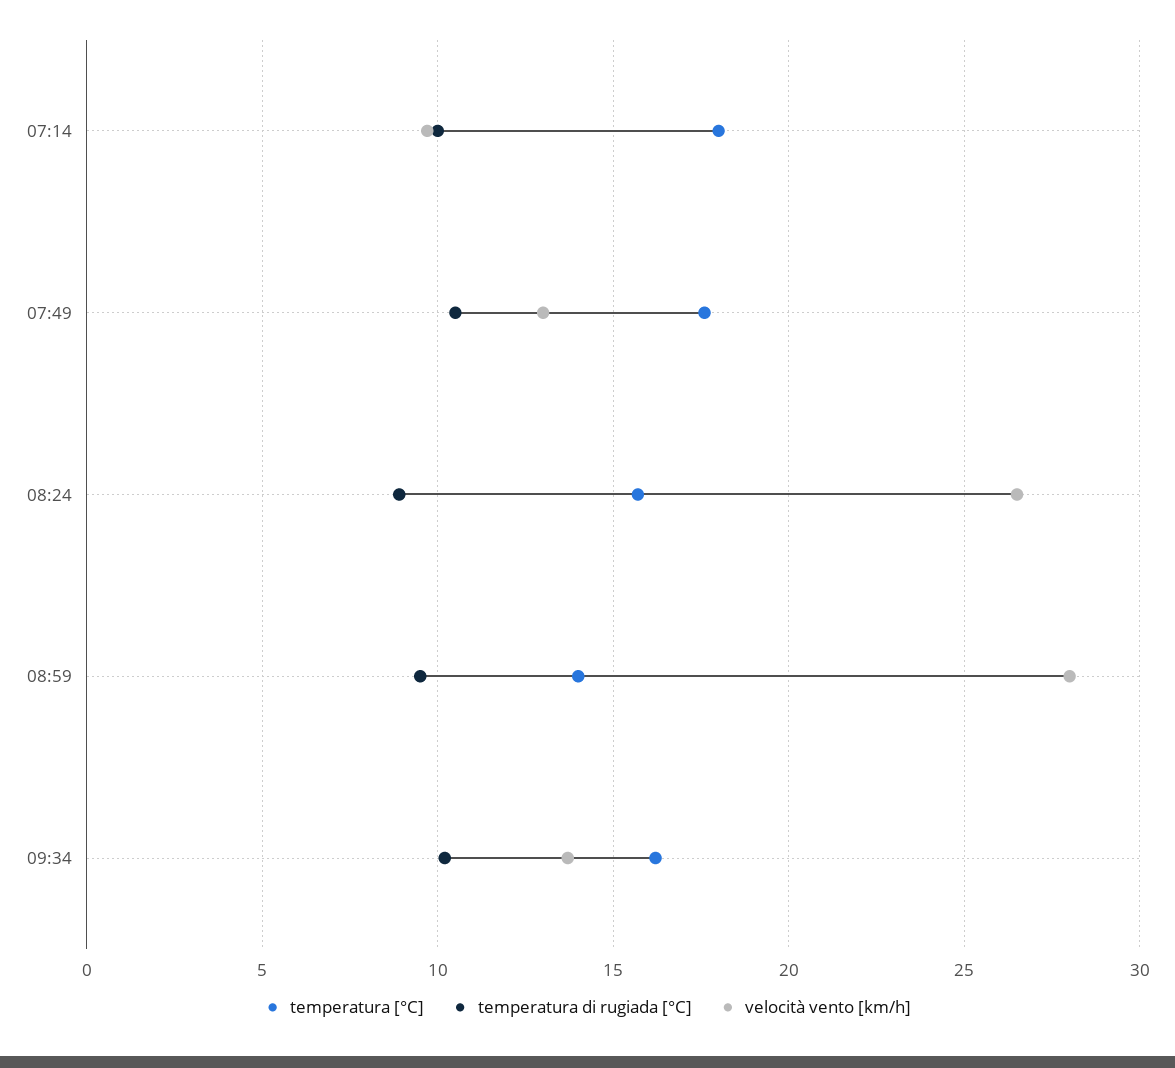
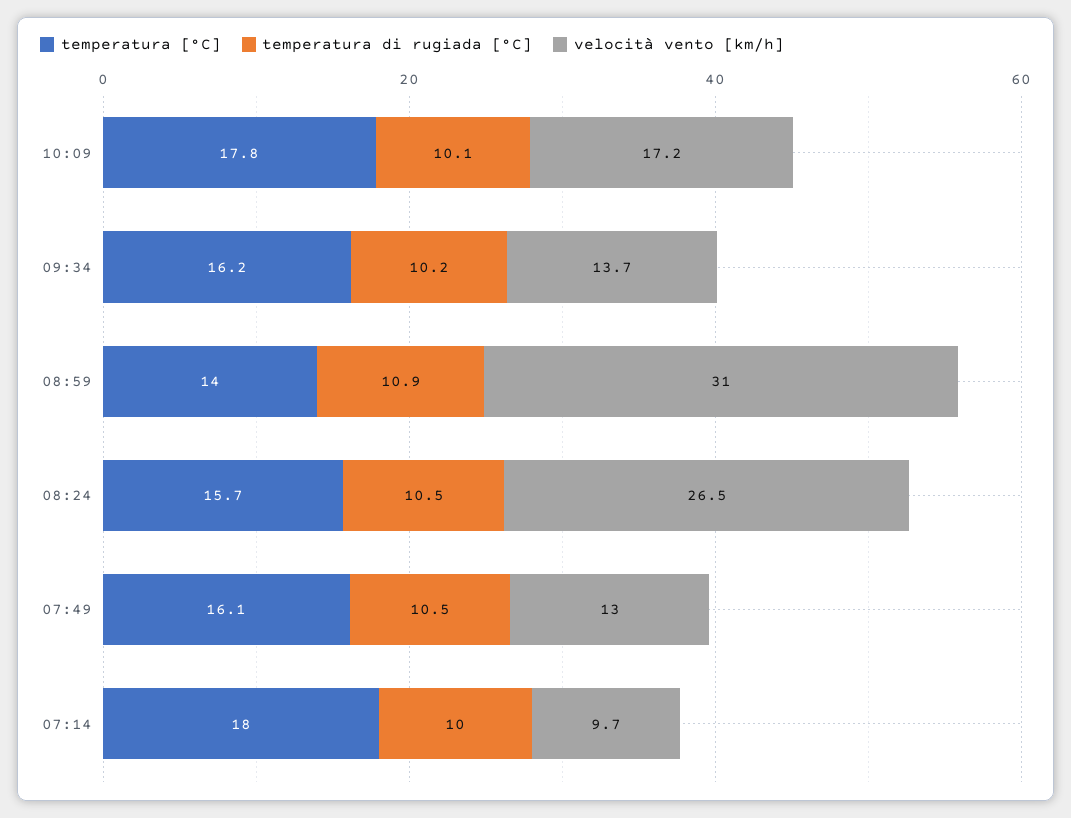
temperatura [°C], 07:49: 17.5 -> 16.1
temperatura di rugiada [°C], 08:24: 9 -> 10.5
temperatura di rugiada [°C], 08:59: 9.5 -> 10.9
velocità vento [km/h], 08:59: 28 -> 31
temperatura [°C], 10:09: none -> 17.8
temperatura di rugiada [°C], 10:09: none -> 10.1
velocità vento [km/h], 10:09: none -> 17.2

